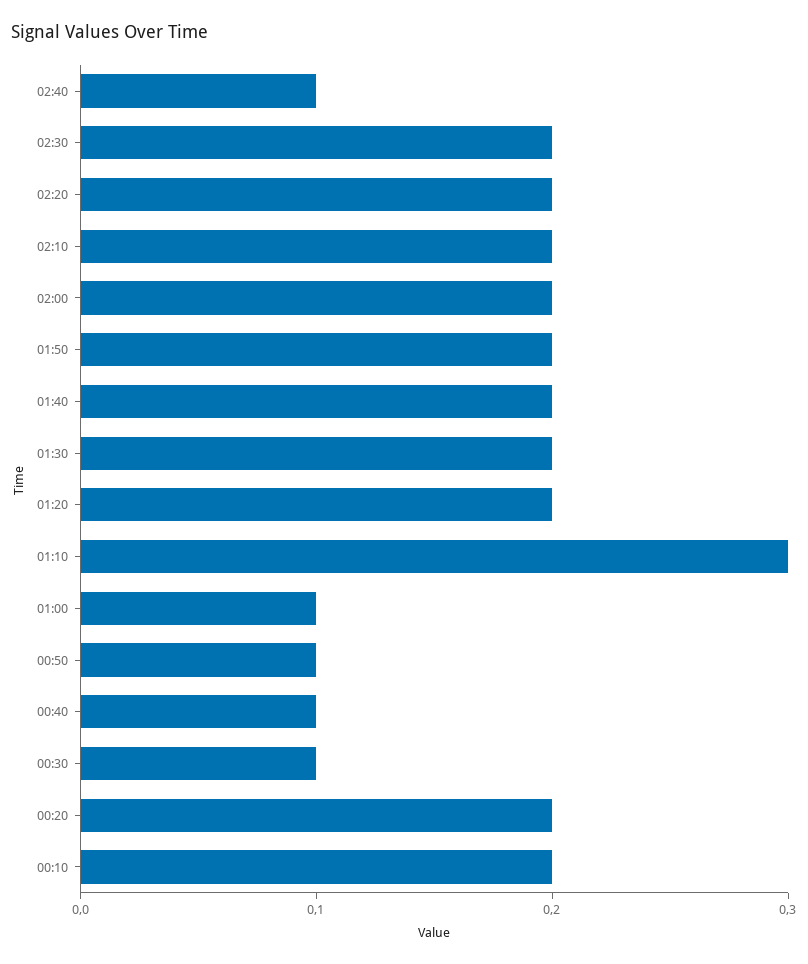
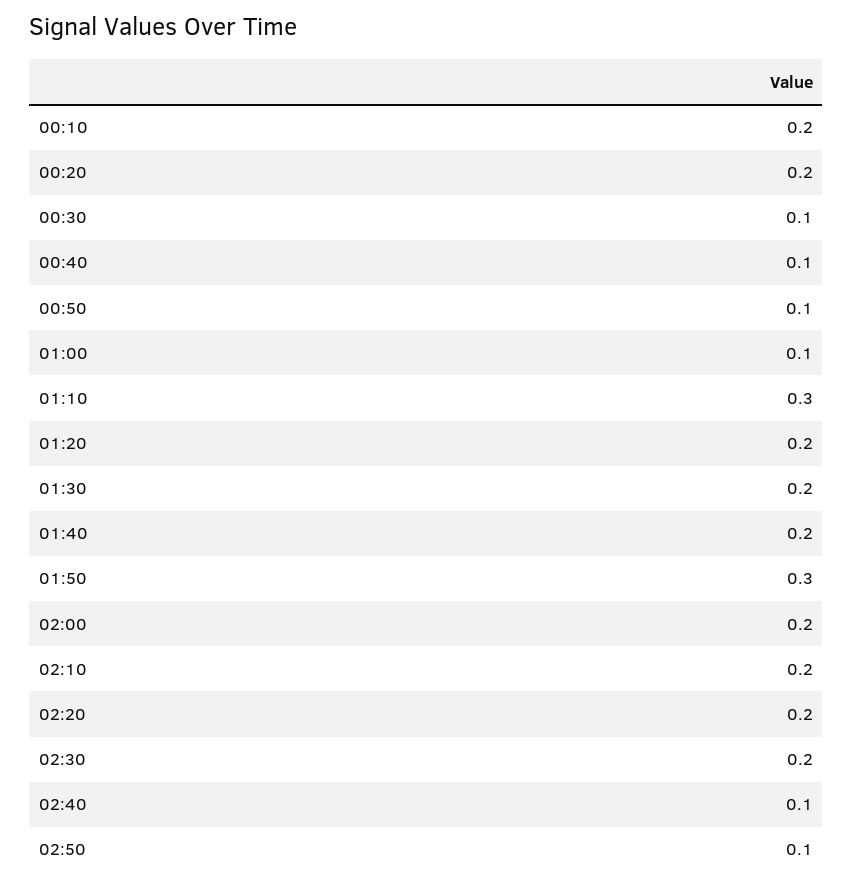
01:50: 0.2 -> 0.3
02:50: none -> 0.1

